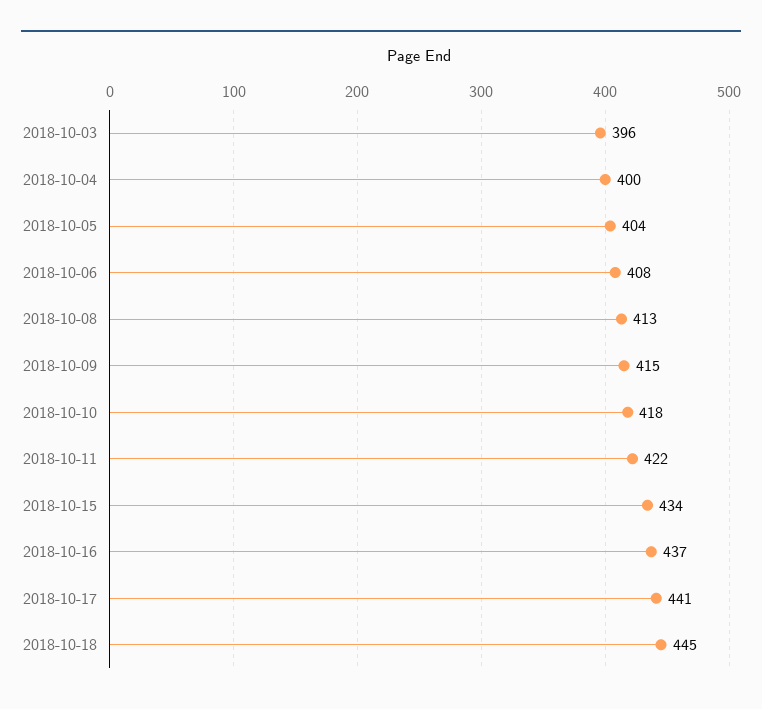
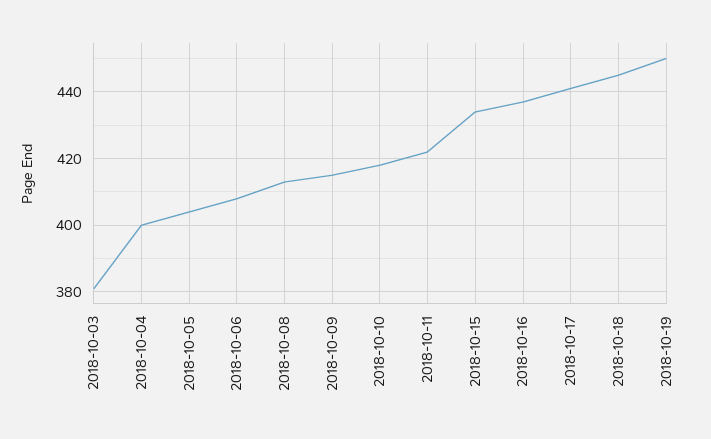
2018-10-03: 396 -> 380
2018-10-19: none -> 450

